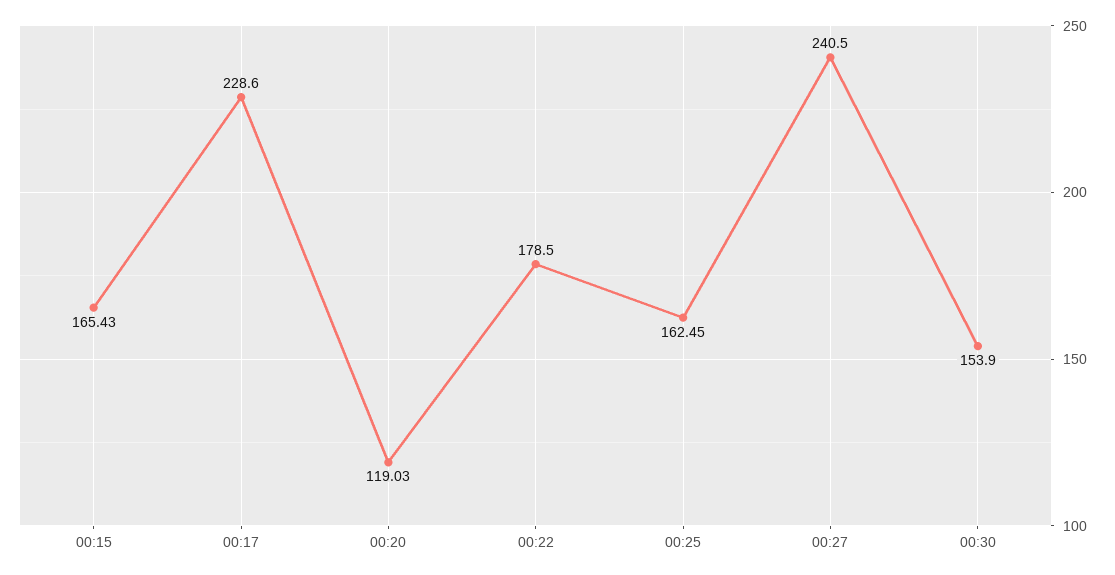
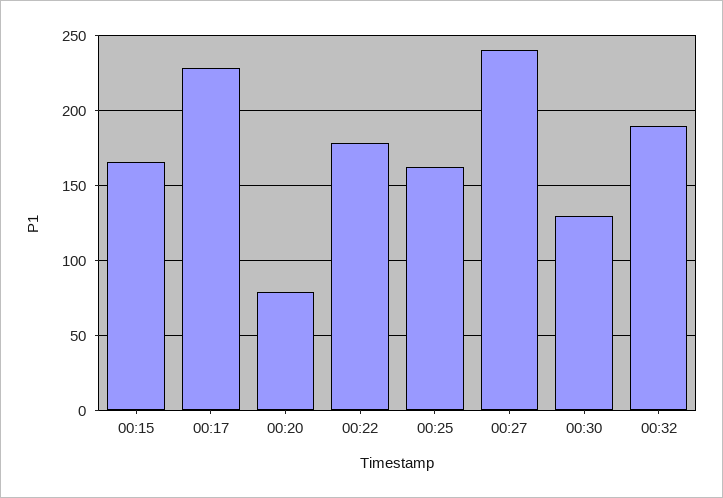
00:20: 119.03 -> 80
00:30: 153.9 -> 130
00:32: none -> 190

